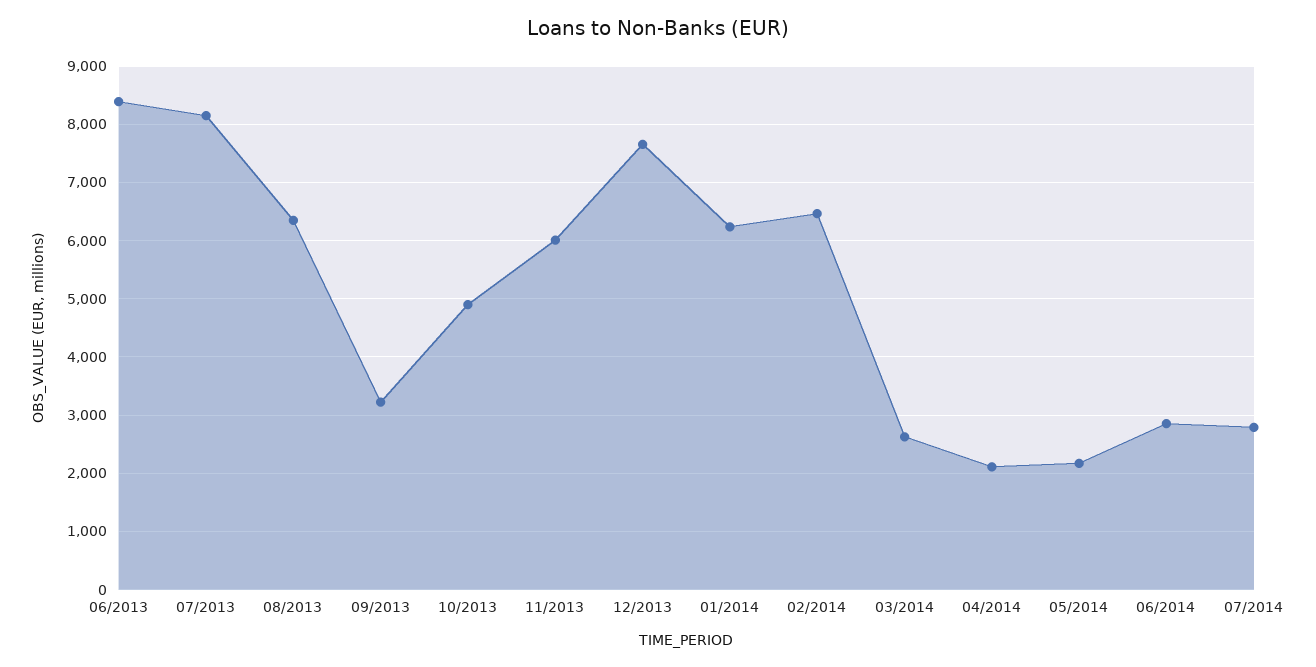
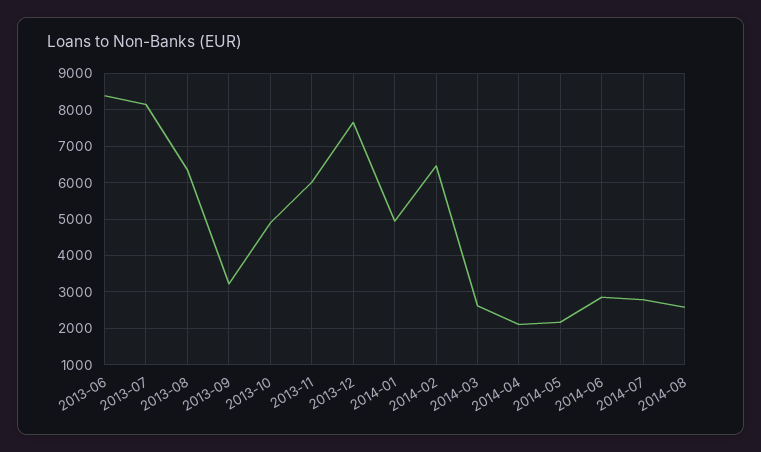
01/2014: 6200 -> 5000
2014-08: none -> 2600

